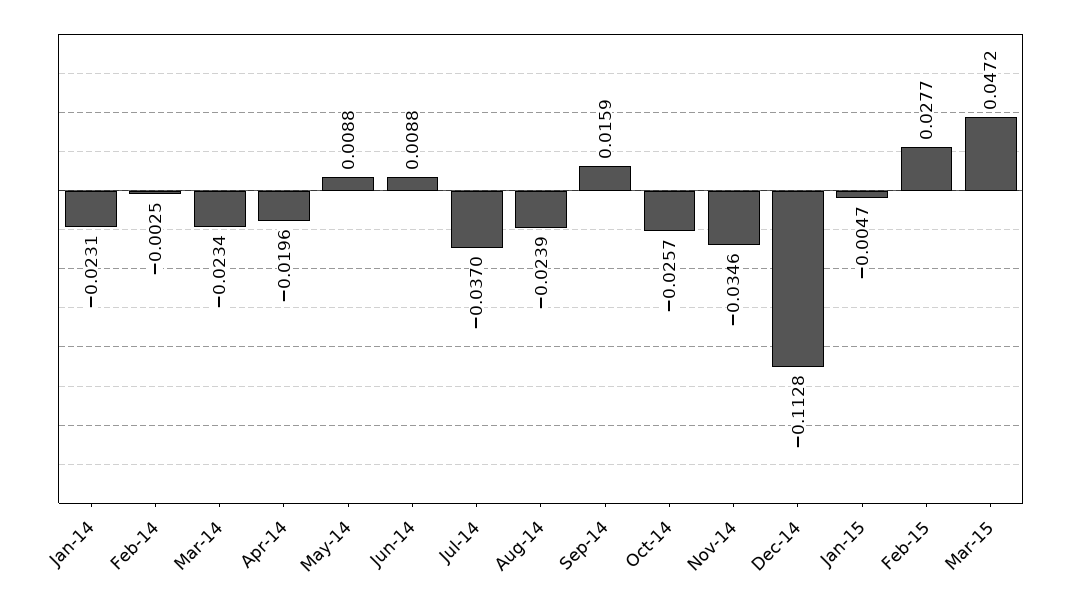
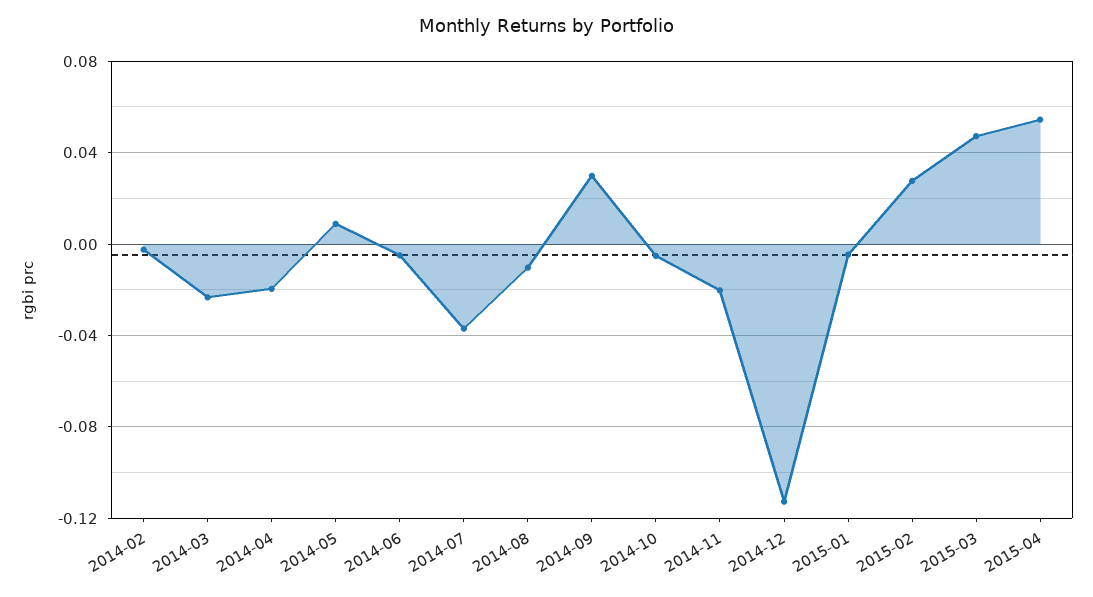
Jan-14: -0.0231 -> none
Jun-14: 0.0088 -> -0.005
Aug-14: -0.0239 -> -0.01
Sep-14: 0.0159 -> 0.03
Oct-14: -0.0257 -> -0.005
Nov-14: -0.0346 -> -0.02
2015-04: none -> 0.055

